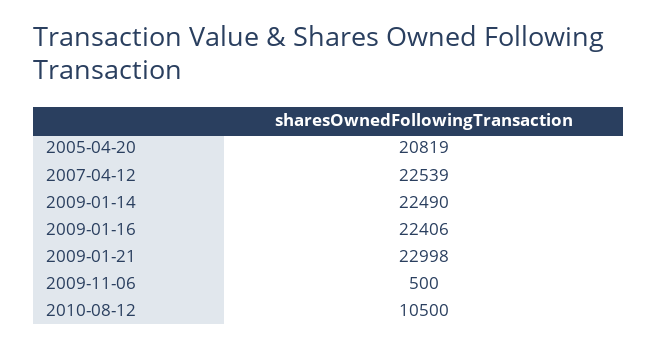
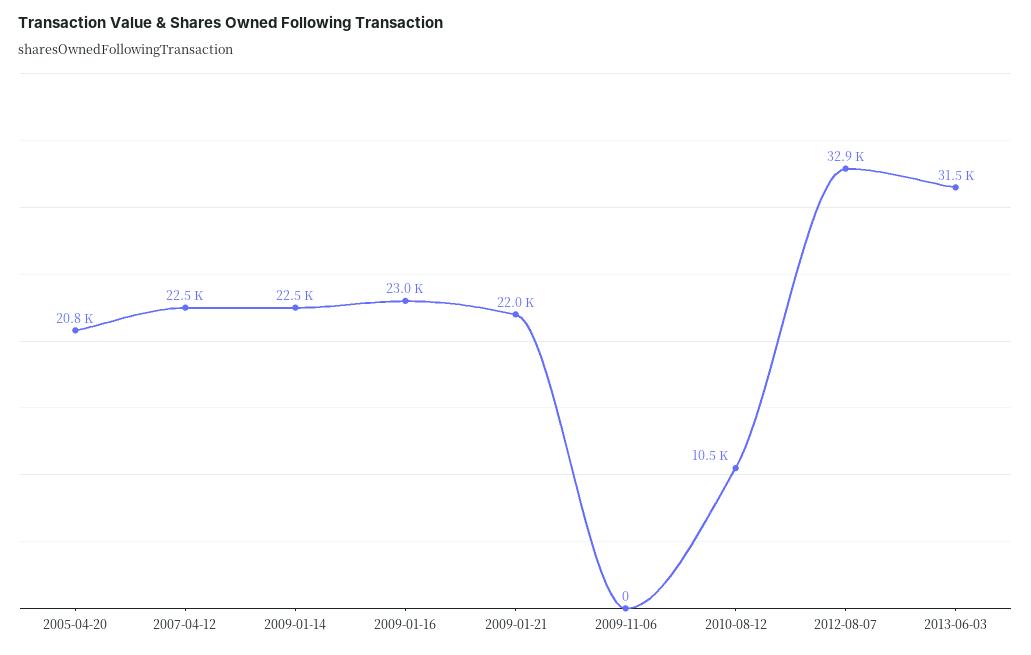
2009-01-16: 22406 -> 23000
2009-01-21: 22998 -> 22000
2009-11-06: 500 -> 0
2012-08-07: none -> 32900
2013-06-03: none -> 31500

